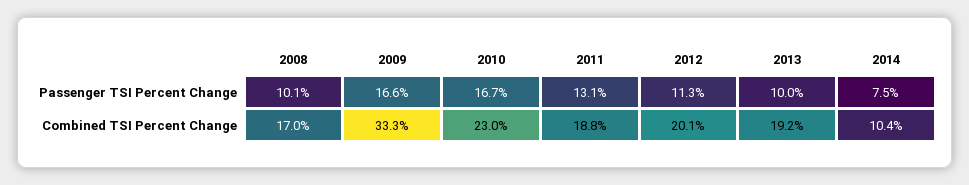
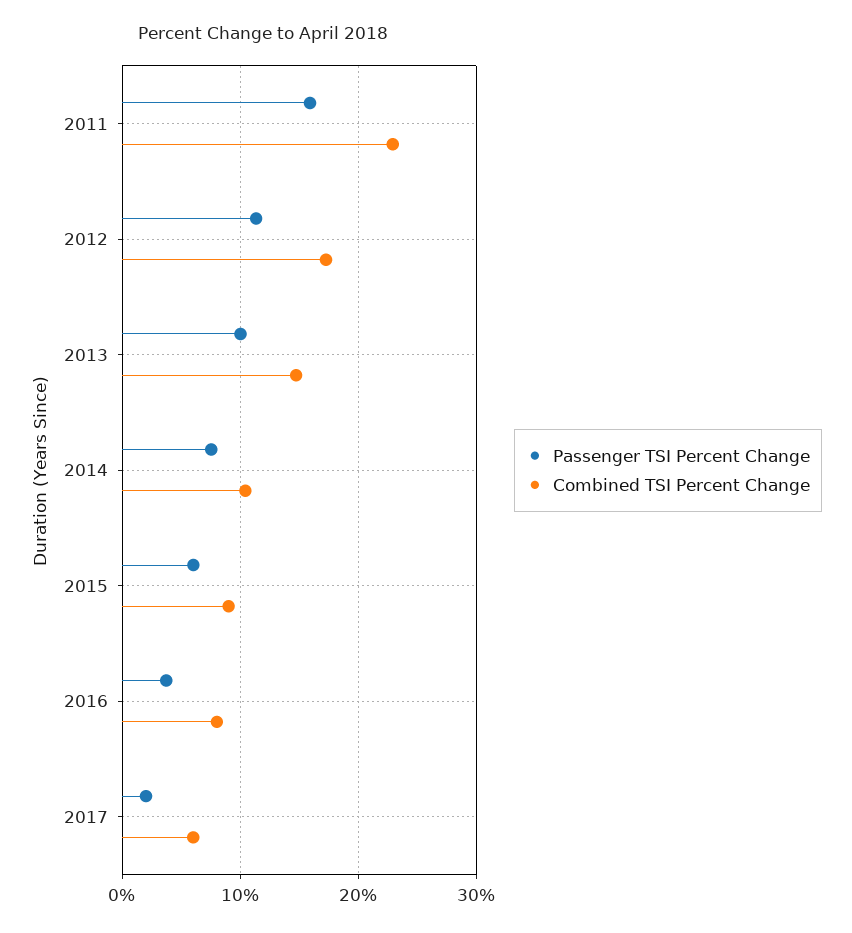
Passenger TSI Percent Change, 2008: 10.1 -> none
Passenger TSI Percent Change, 2009: 16.6 -> none
Passenger TSI Percent Change, 2010: 16.7 -> none
Passenger TSI Percent Change, 2011: 13.1 -> 16
Combined TSI Percent Change, 2008: 17 -> none
Combined TSI Percent Change, 2009: 33.3 -> none
Combined TSI Percent Change, 2010: 23 -> none
Combined TSI Percent Change, 2011: 18.8 -> 23
Combined TSI Percent Change, 2012: 20.1 -> 17
Combined TSI Percent Change, 2013: 19.2 -> 15
Passenger TSI Percent Change, 2015: none -> 6
Combined TSI Percent Change, 2015: none -> 9
Passenger TSI Percent Change, 2016: none -> 4
Combined TSI Percent Change, 2016: none -> 8
Passenger TSI Percent Change, 2017: none -> 2
Combined TSI Percent Change, 2017: none -> 6

